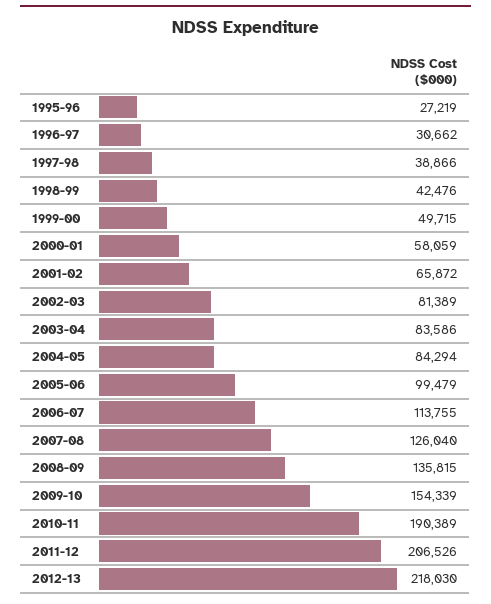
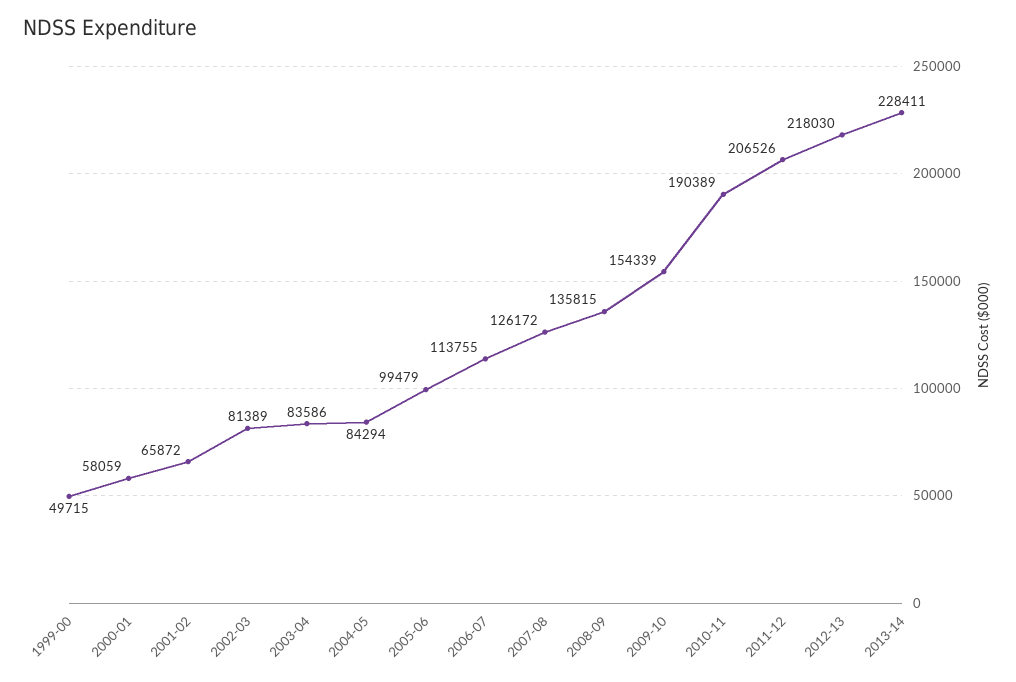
1995-96: 27219 -> none
1996-97: 30662 -> none
1997-98: 38866 -> none
1998-99: 42476 -> none
2007-08: 126040 -> 126172
2013-14: none -> 228411

